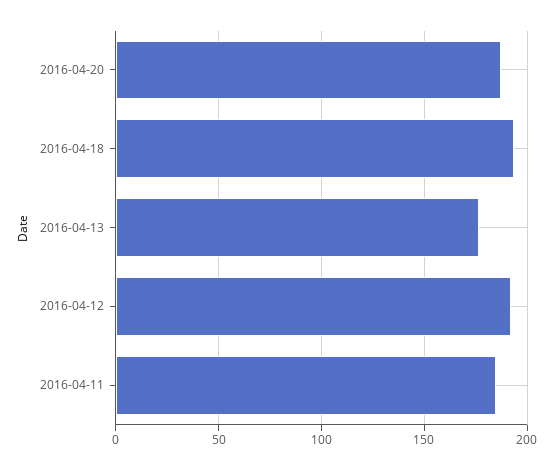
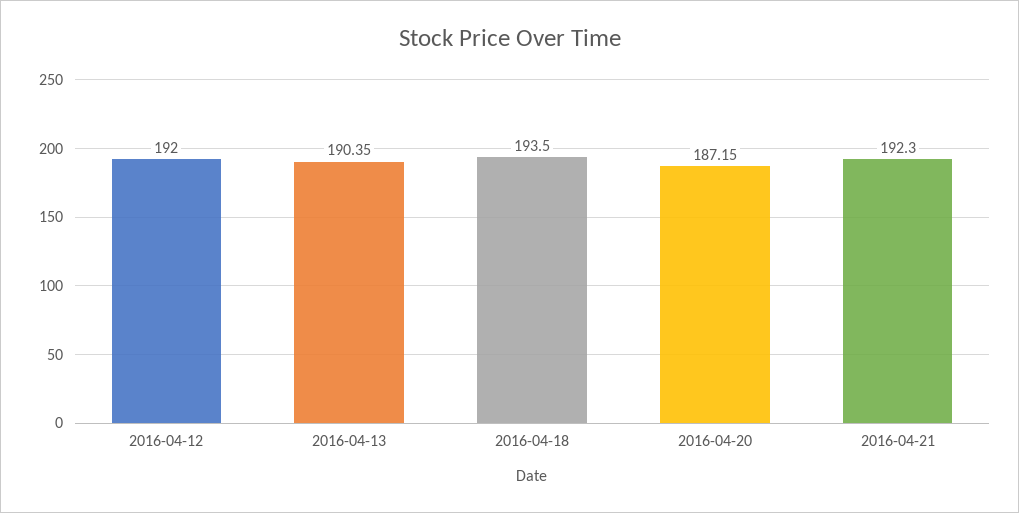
2016-04-13: 175 -> 190.35
2016-04-11: 185 -> none
2016-04-21: none -> 192.3

